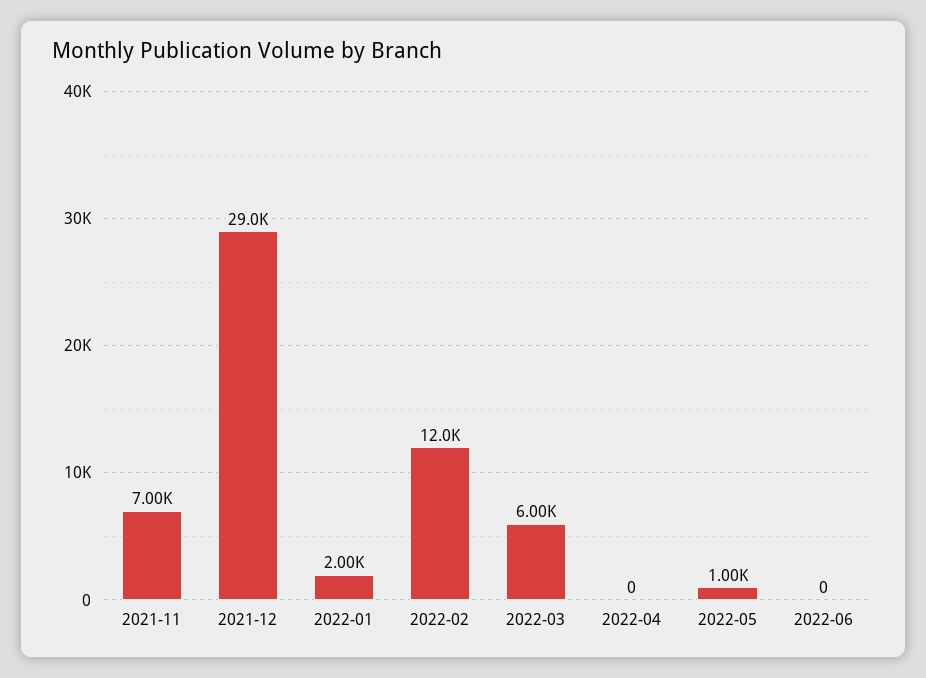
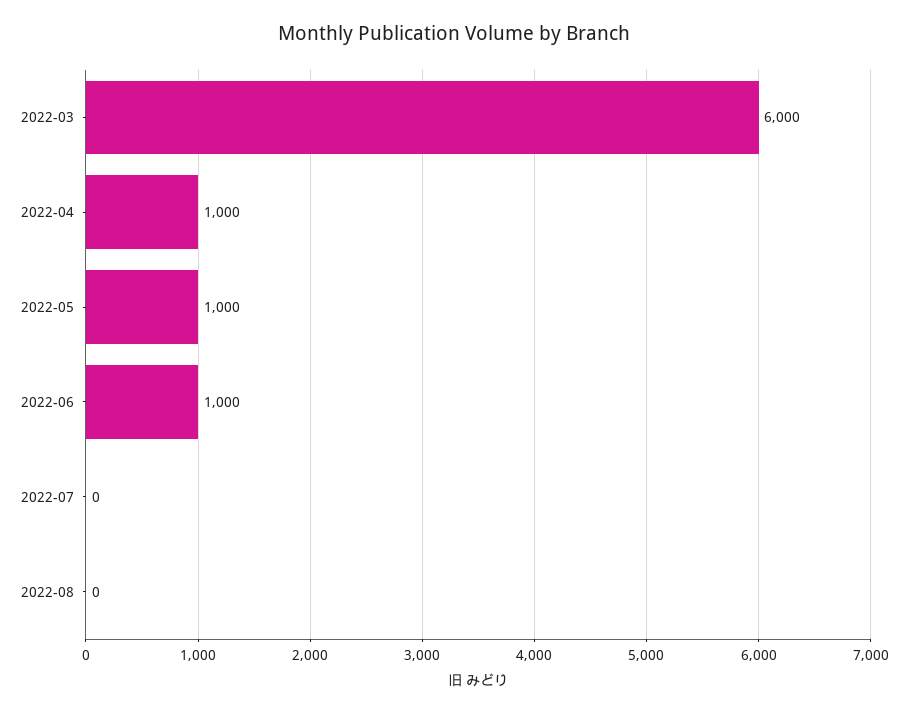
2021-11: 7000 -> none
2021-12: 29000 -> none
2022-01: 2000 -> none
2022-02: 12000 -> none
2022-04: 0 -> 1000
2022-06: 0 -> 1000
2022-07: none -> 0
2022-08: none -> 0

